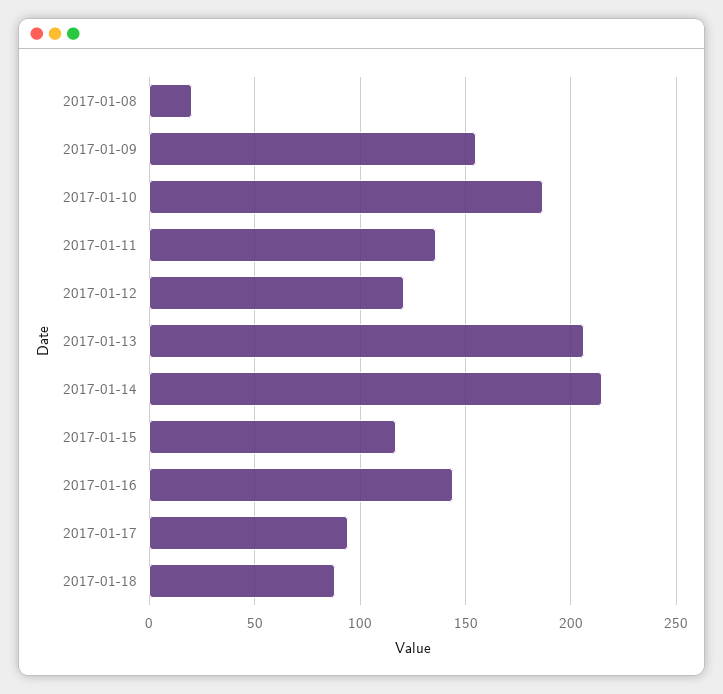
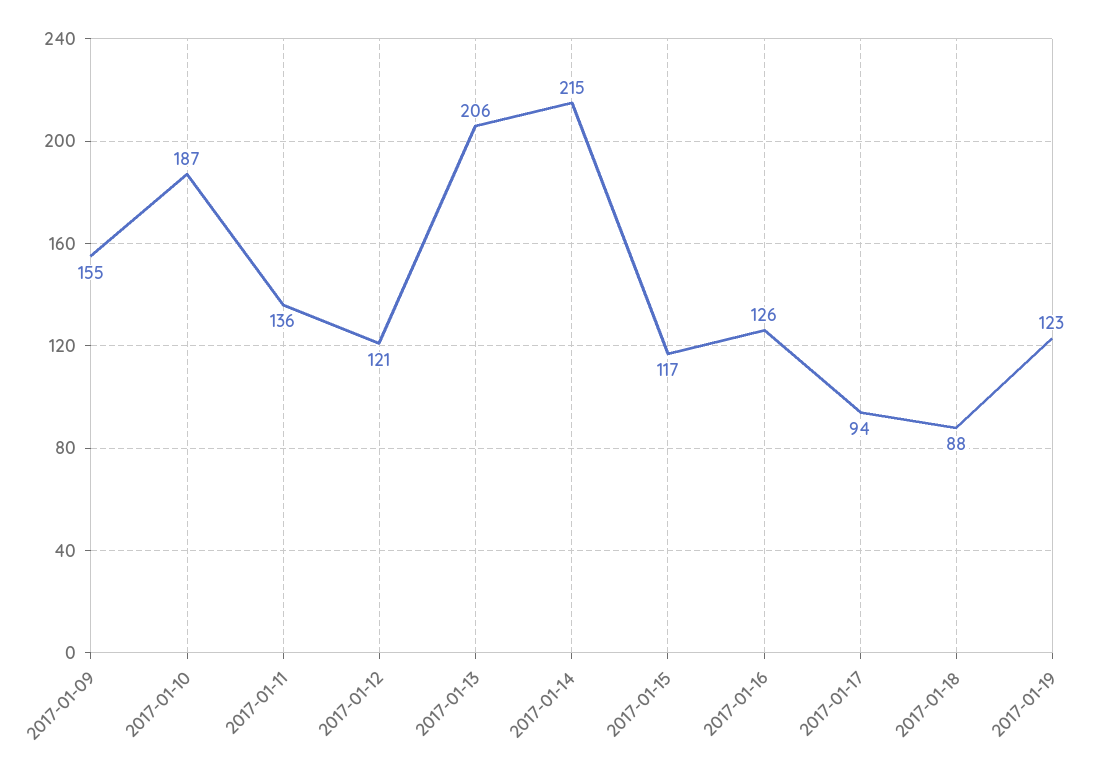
2017-01-08: 20 -> none
2017-01-16: 145 -> 126
2017-01-19: none -> 123

